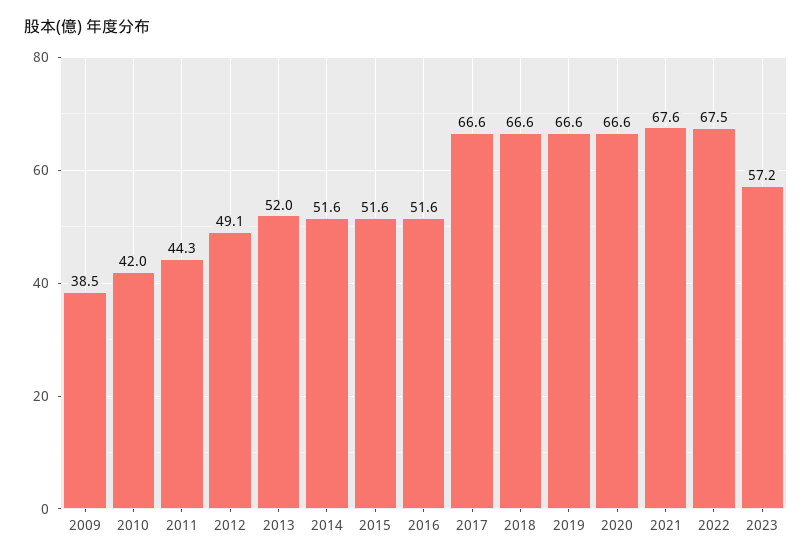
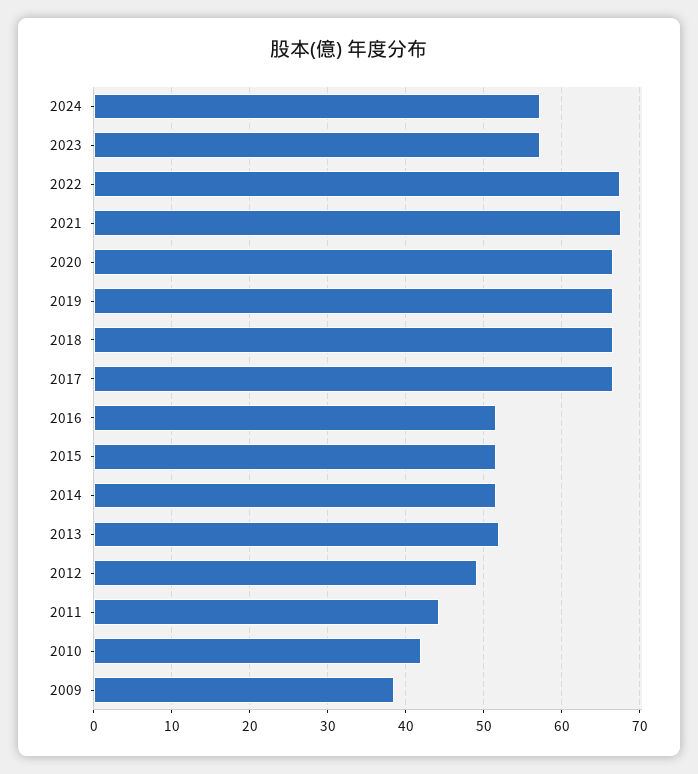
2024: none -> 57

